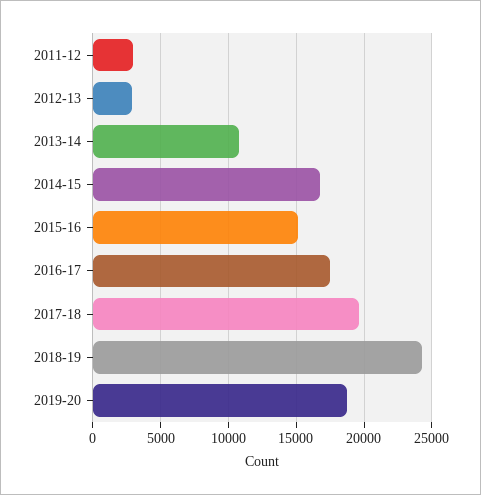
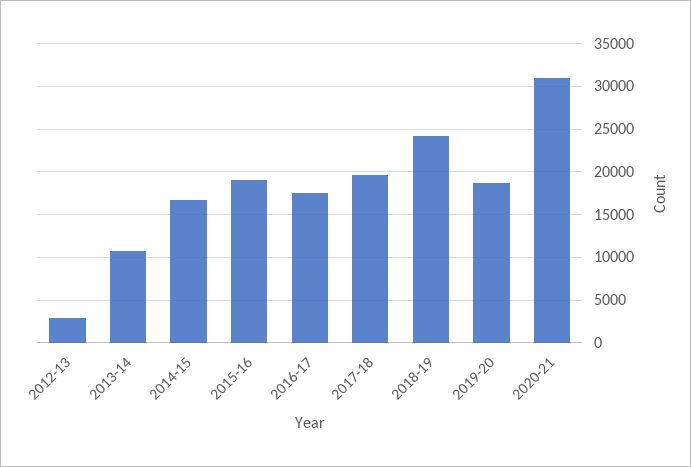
2011-12: 3000 -> none
2015-16: 15000 -> 19000
2020-21: none -> 31000

